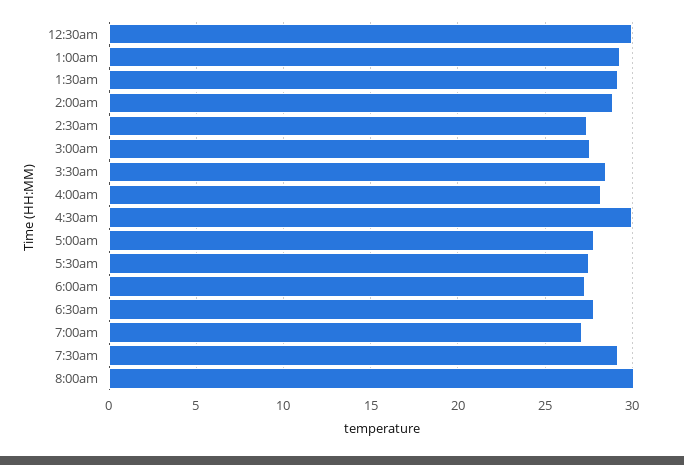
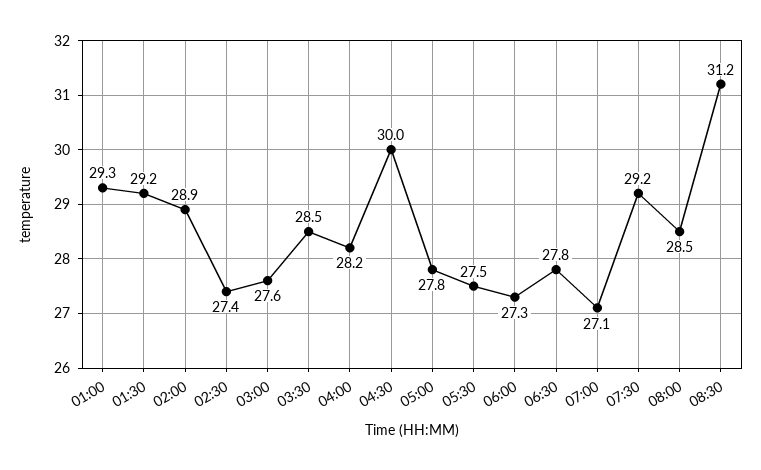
12:30am: 30 -> none
8:00am: 30 -> 28.5
08:30: none -> 31.2

